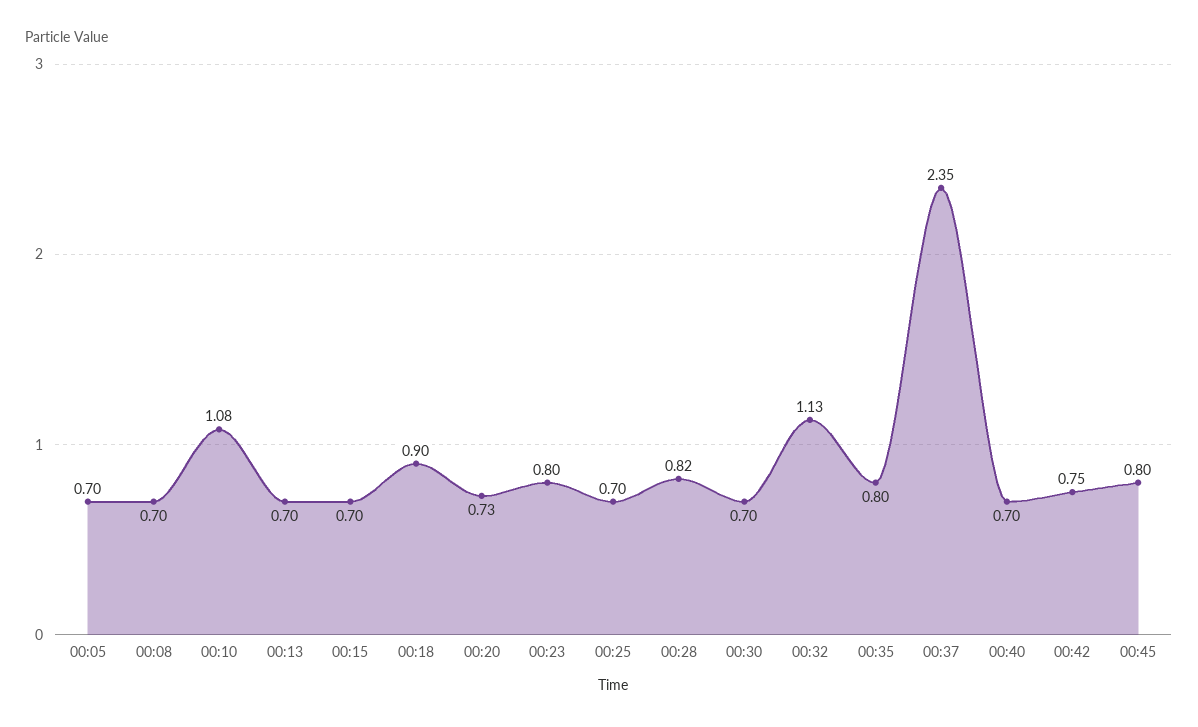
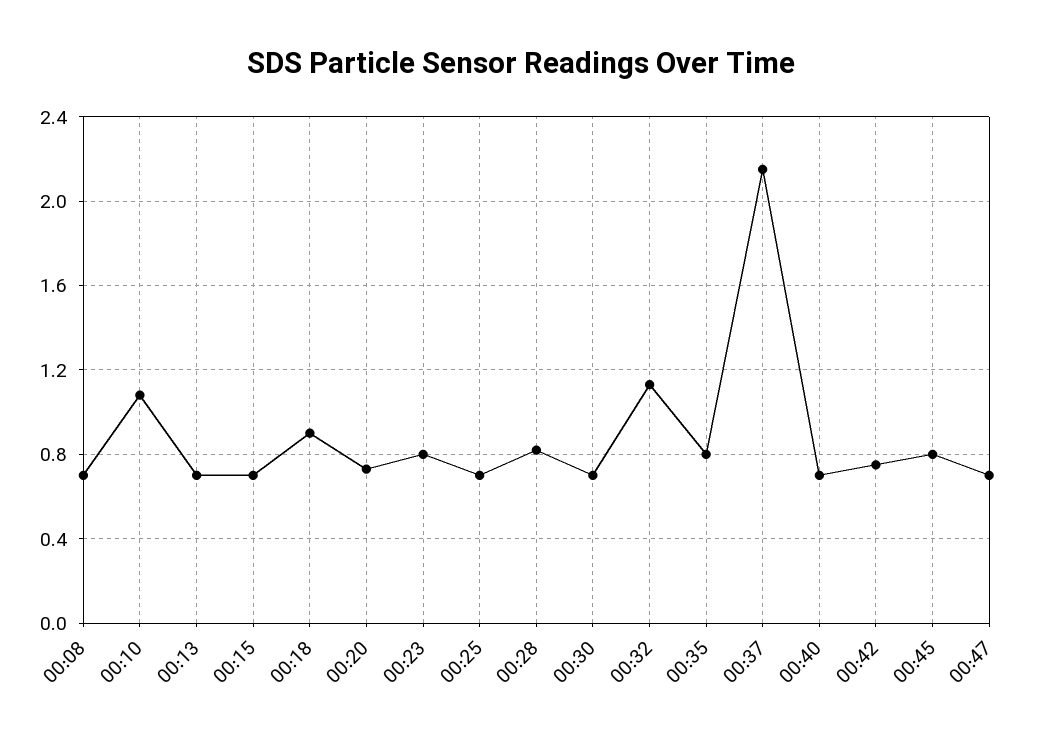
00:05: 0.7 -> none
00:37: 2.35 -> 2.15
00:47: none -> 0.7

